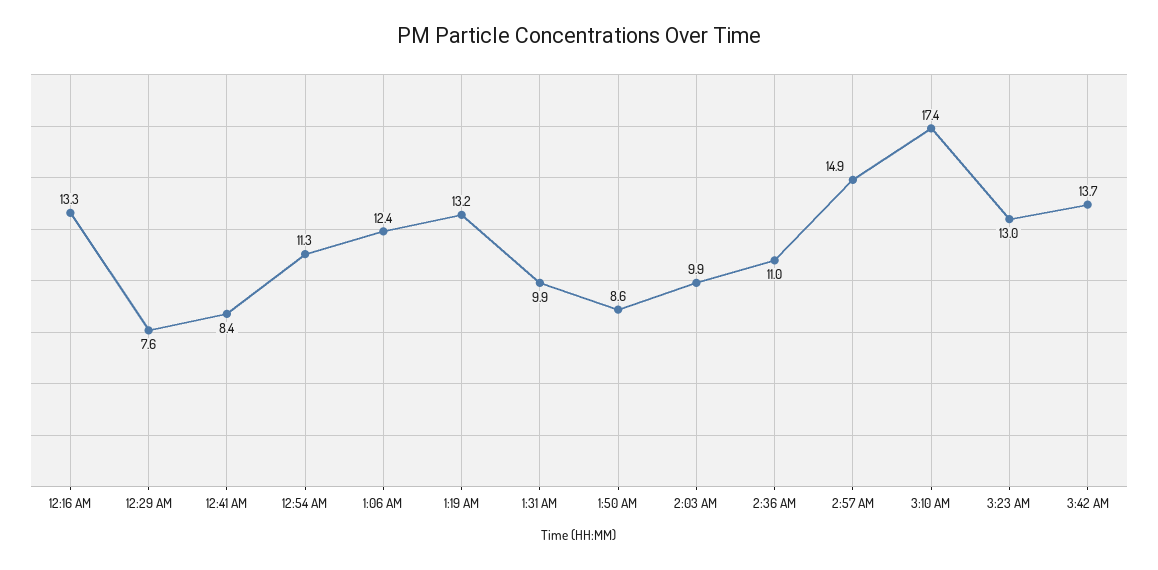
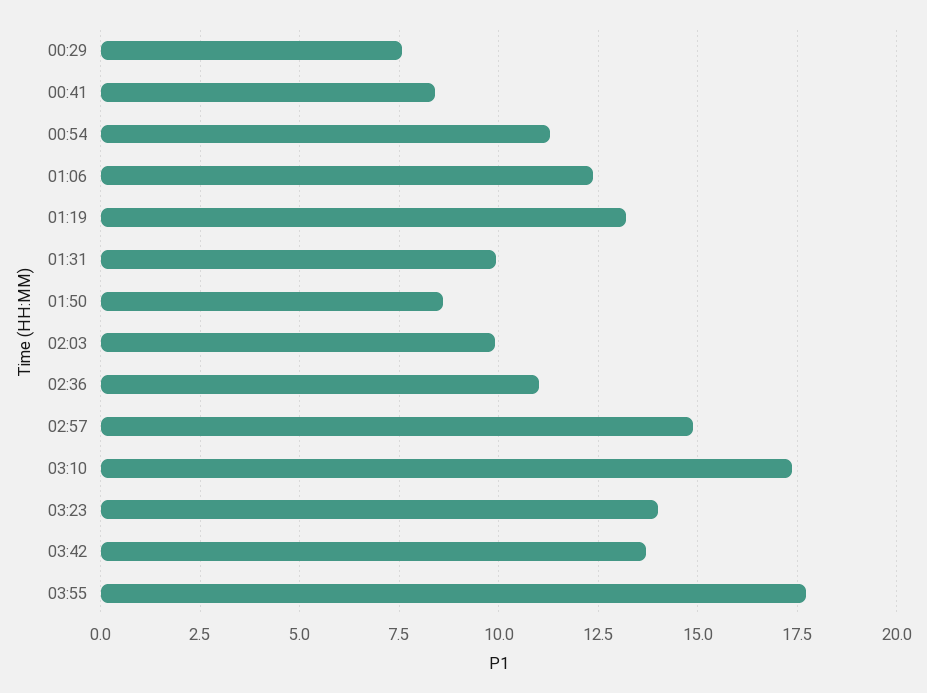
12:16 AM: 13.3 -> none
3:23 AM: 13 -> 14
03:55: none -> 17.75

